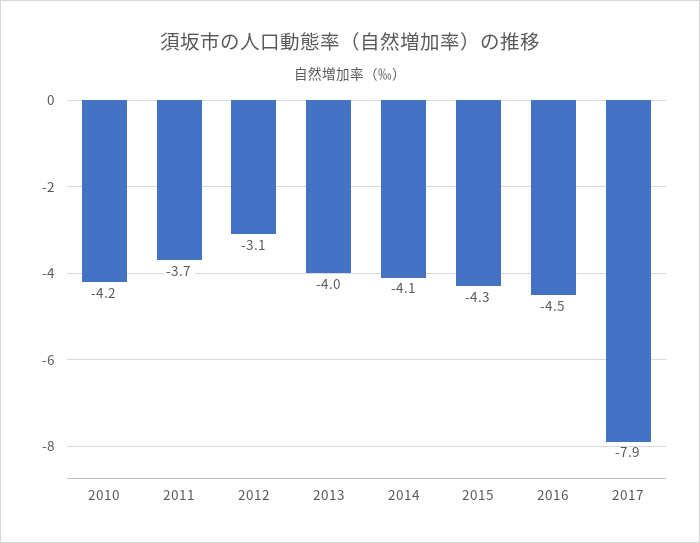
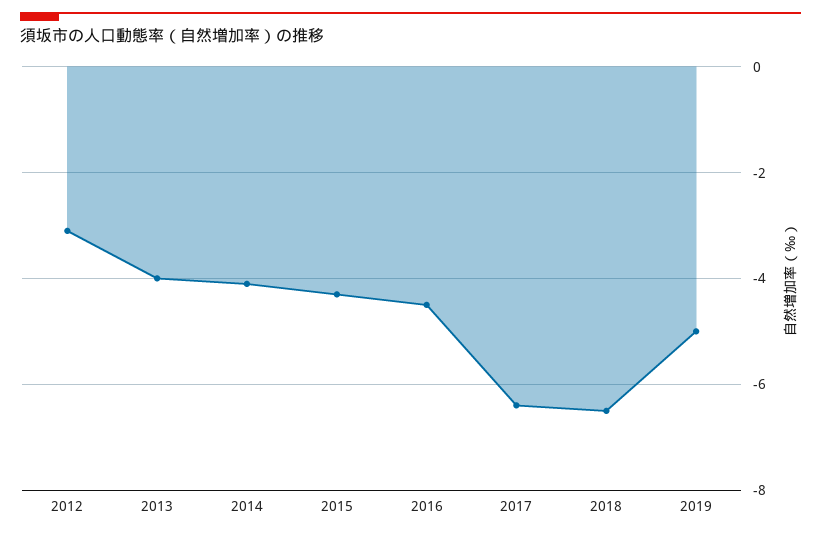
2010: -4.2 -> none
2011: -3.7 -> none
2017: -7.9 -> -6.5
2018: none -> -6.5
2019: none -> -5

